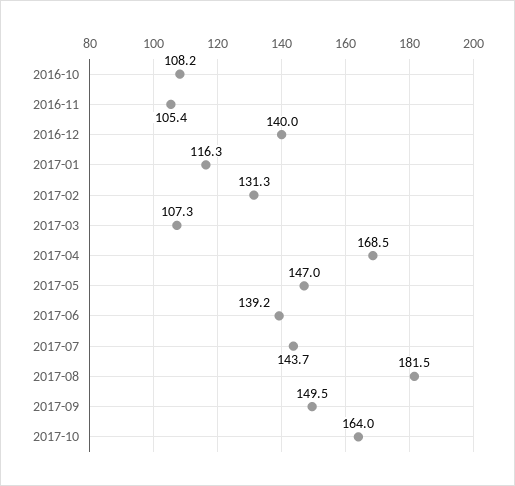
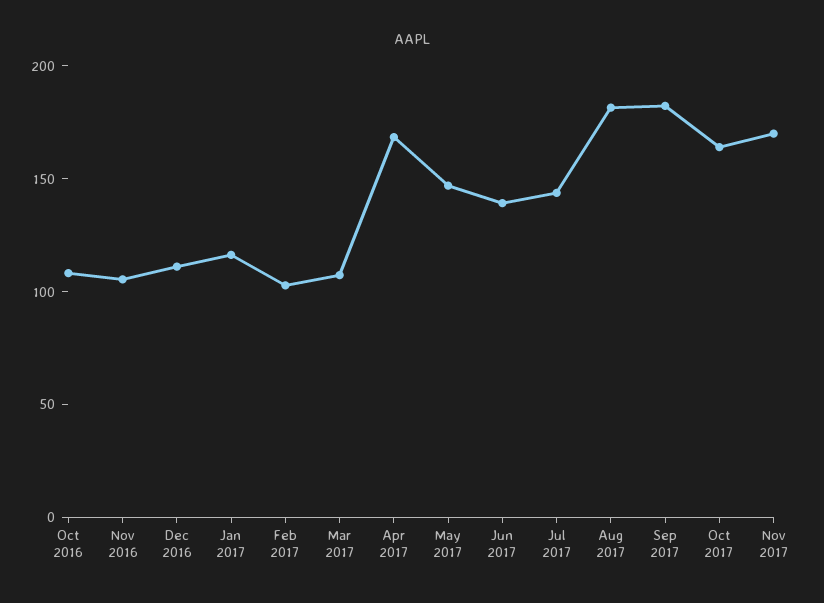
2016-12: 140 -> 110
2017-02: 131.3 -> 100
2017-09: 149.5 -> 180
Nov 2017: none -> 170

